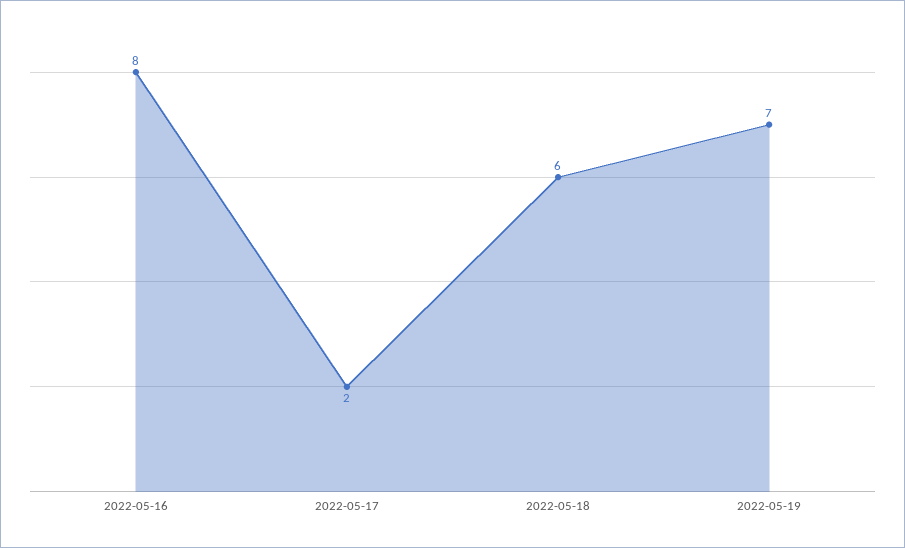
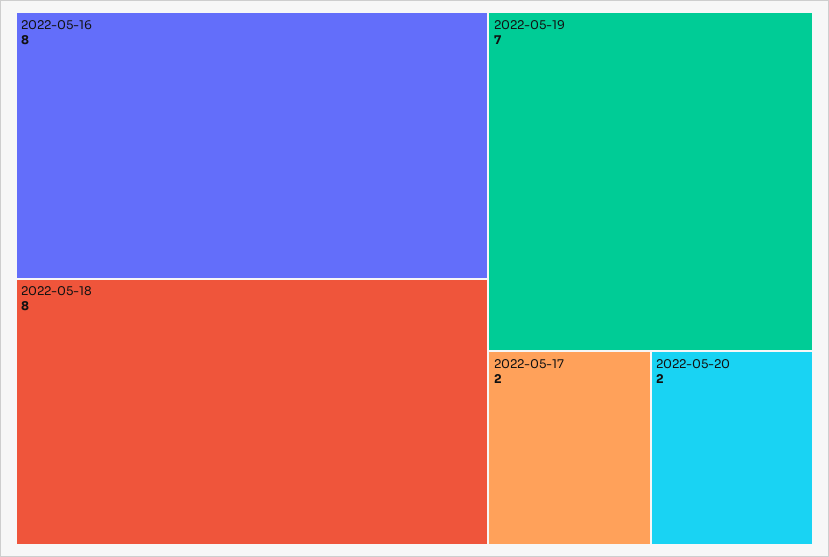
2022-05-18: 6 -> 8
2022-05-20: none -> 2

